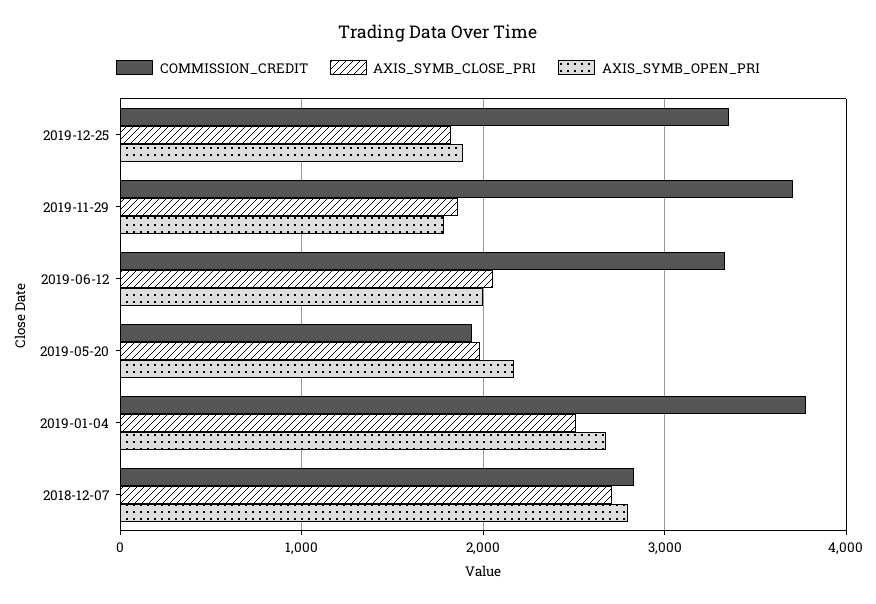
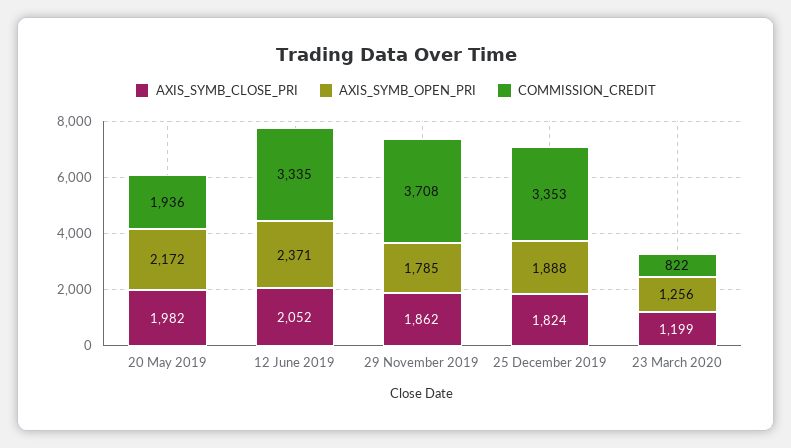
AXIS_SYMB_OPEN_PRI, 2019-06-12: 2000 -> 2371
COMMISSION_CREDIT, 2019-01-04: 3800 -> none
AXIS_SYMB_CLOSE_PRI, 2019-01-04: 2500 -> none
AXIS_SYMB_OPEN_PRI, 2019-01-04: 2700 -> none
COMMISSION_CREDIT, 2018-12-07: 2800 -> none
AXIS_SYMB_CLOSE_PRI, 2018-12-07: 2700 -> none
AXIS_SYMB_OPEN_PRI, 2018-12-07: 2800 -> none
AXIS_SYMB_CLOSE_PRI, 23 March 2020: none -> 1199
AXIS_SYMB_OPEN_PRI, 23 March 2020: none -> 1256
COMMISSION_CREDIT, 23 March 2020: none -> 822

